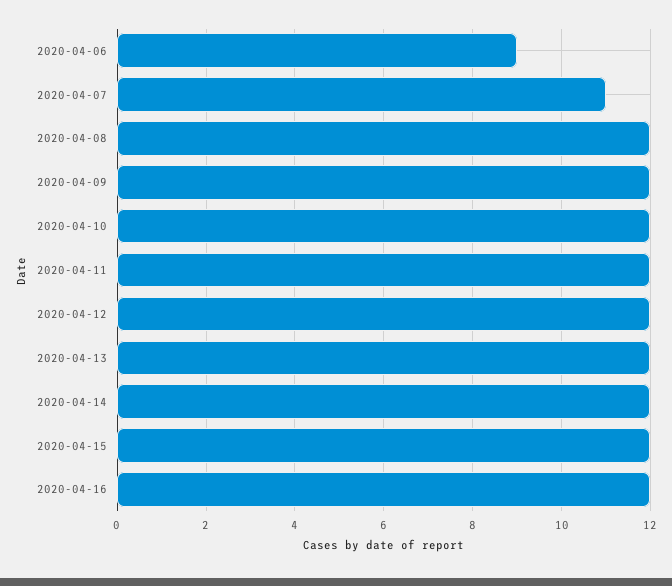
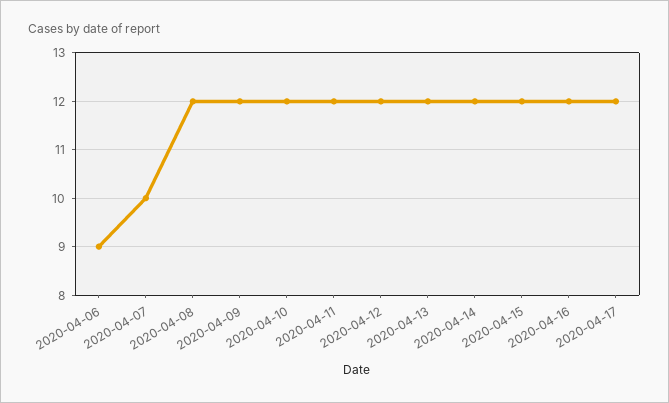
2020-04-07: 11 -> 10
2020-04-17: none -> 12

